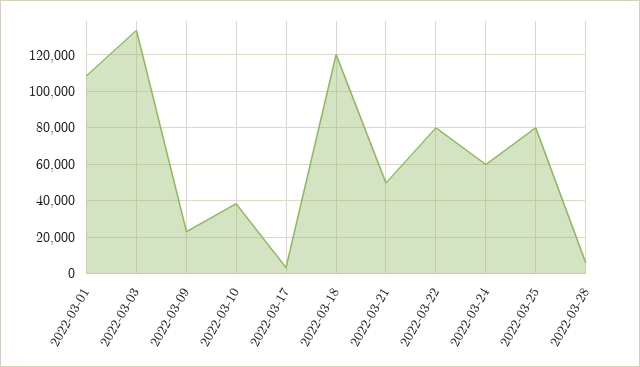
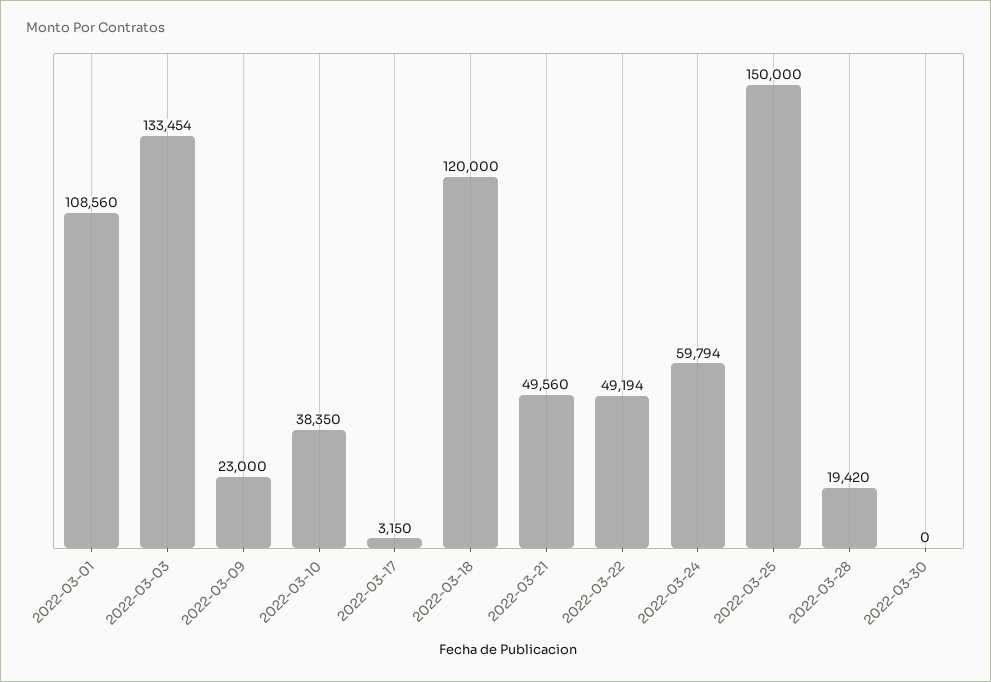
2022-03-22: 80000 -> 49194
2022-03-25: 80000 -> 150000
2022-03-28: 5000 -> 19420
2022-03-30: none -> 0

